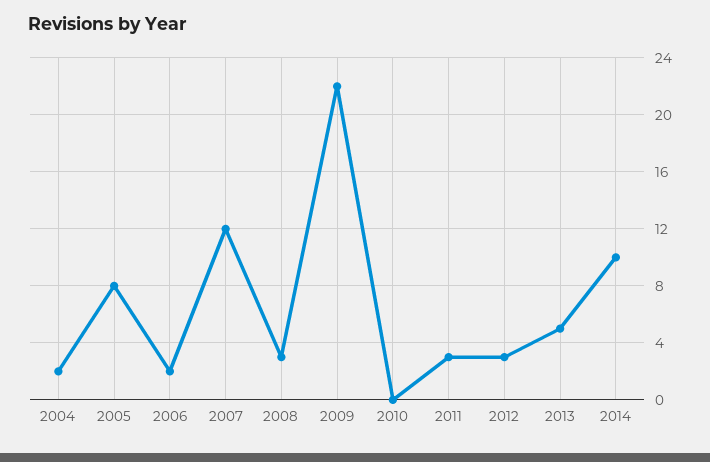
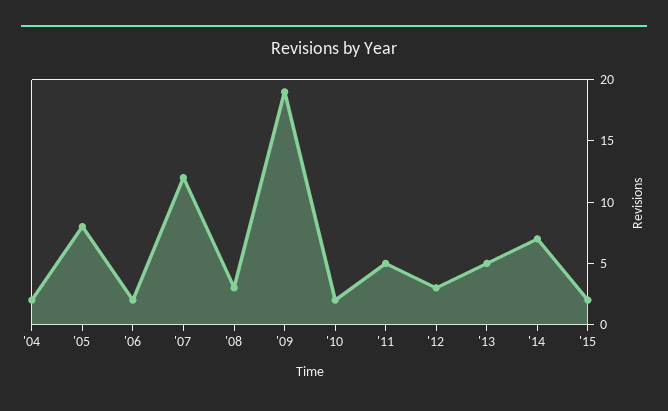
2009: 22 -> 19
2010: 0 -> 2
2011: 3 -> 5
2014: 10 -> 7
'15: none -> 2

